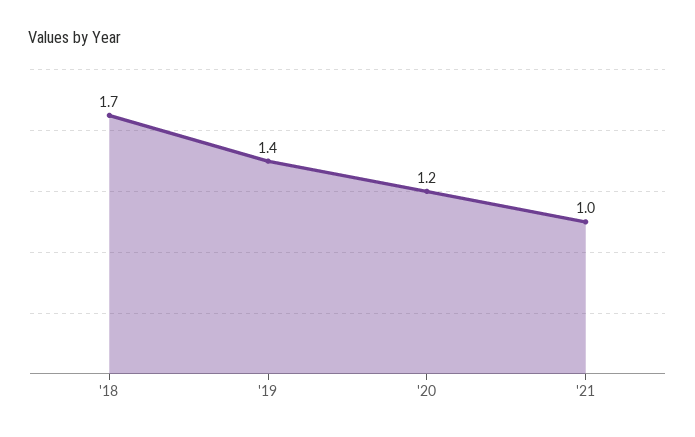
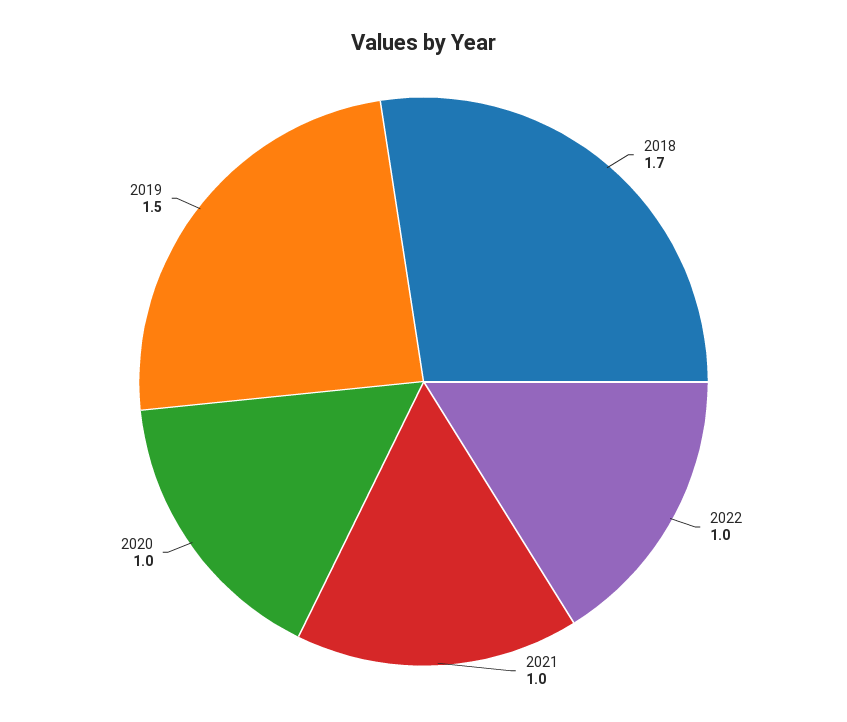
'19: 1.4 -> 1.5
'20: 1.2 -> 1
2022: none -> 1

